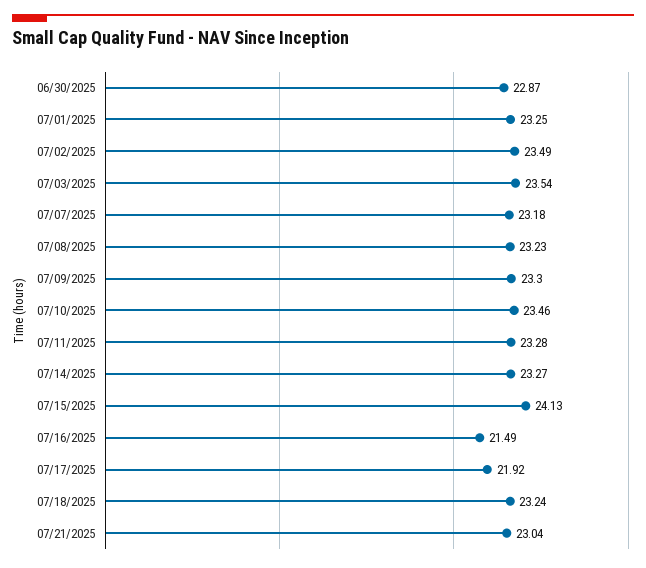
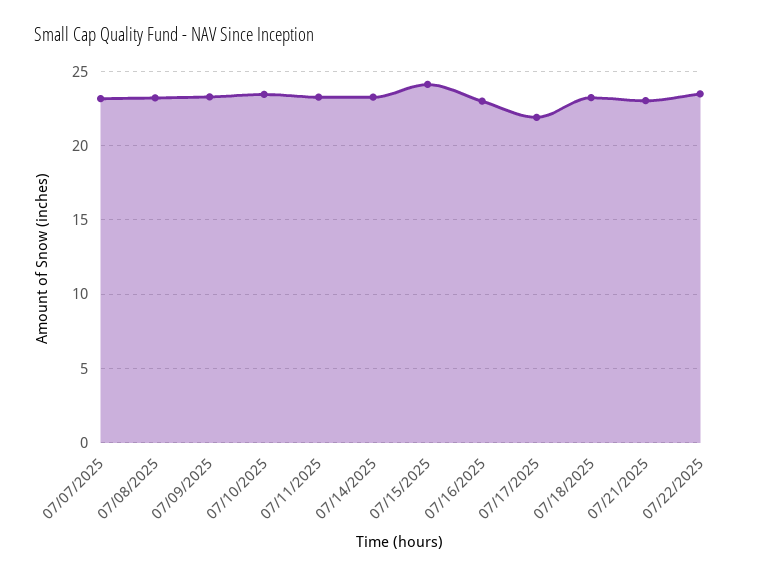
06/30/2025: 22.87 -> none
07/01/2025: 23.25 -> none
07/02/2025: 23.49 -> none
07/03/2025: 23.54 -> none
07/16/2025: 21.49 -> 23
07/22/2025: none -> 23.5

